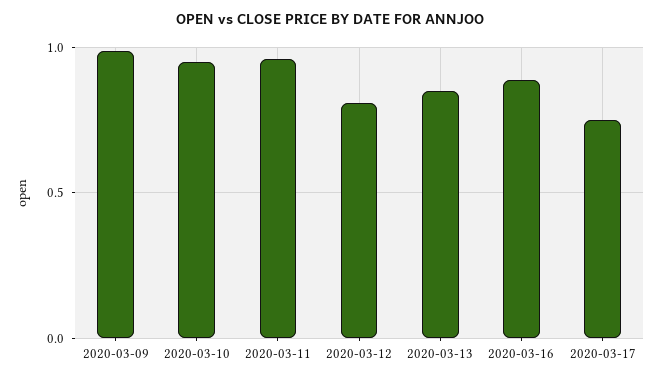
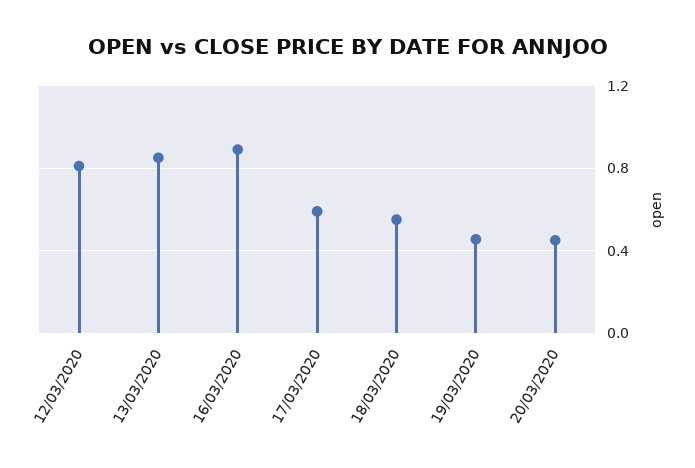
2020-03-09: 1 -> none
2020-03-10: 0.95 -> none
2020-03-11: 0.95 -> none
2020-03-17: 0.75 -> 0.6
18/03/2020: none -> 0.55
19/03/2020: none -> 0.45
20/03/2020: none -> 0.45

